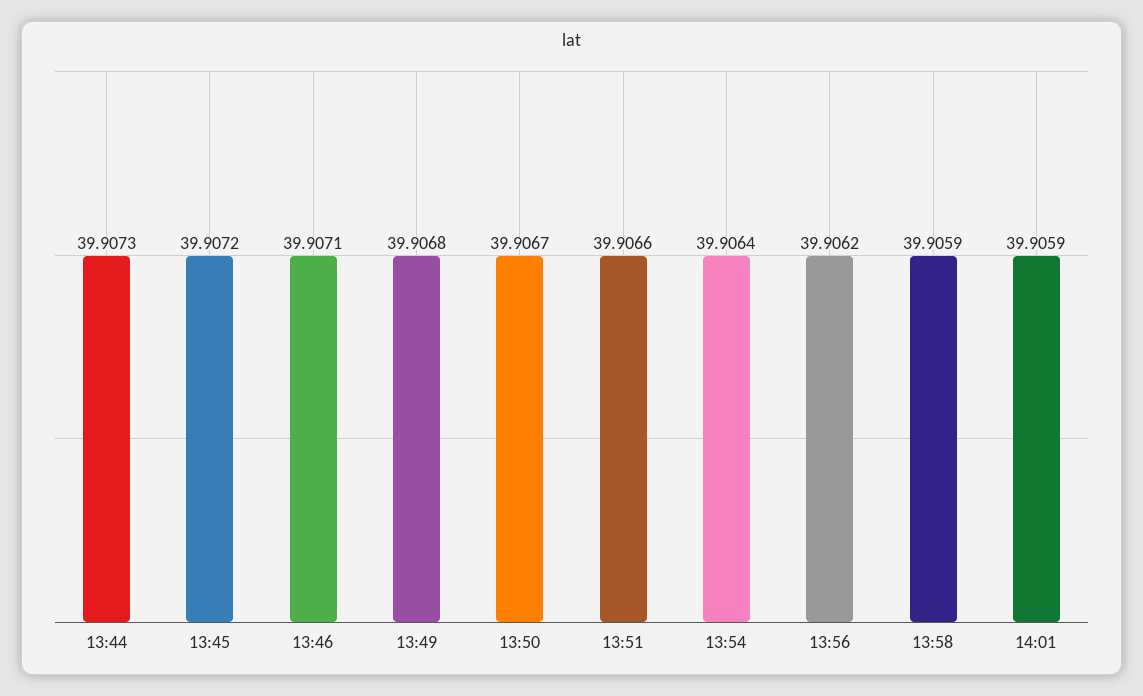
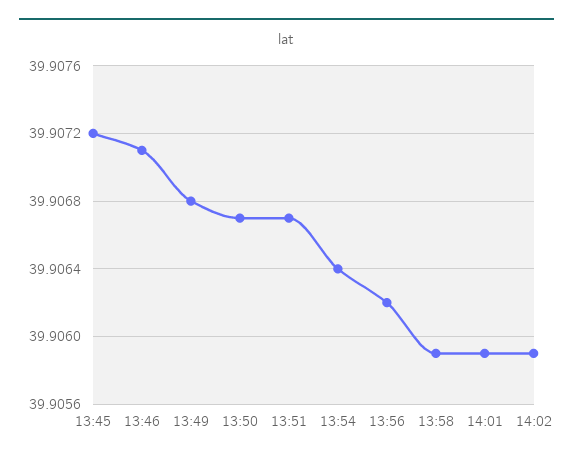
13:44: 39.9073 -> none
13:51: 39.9066 -> 39.9067
14:02: none -> 39.9059

